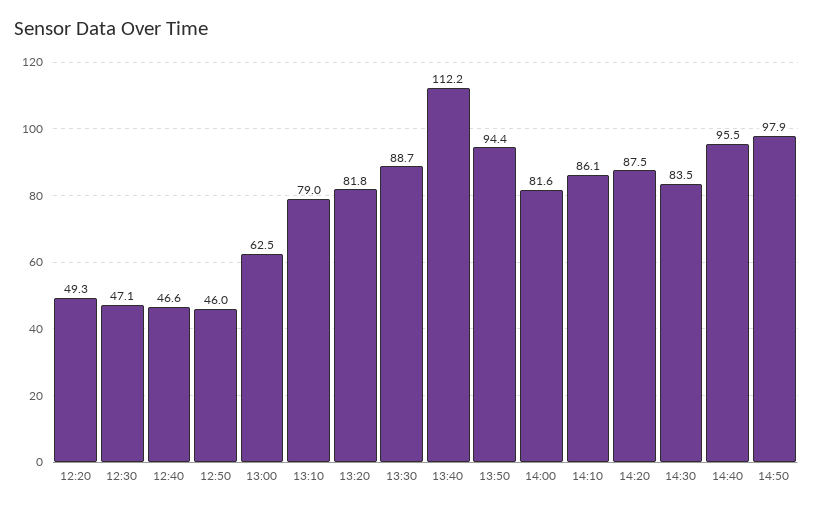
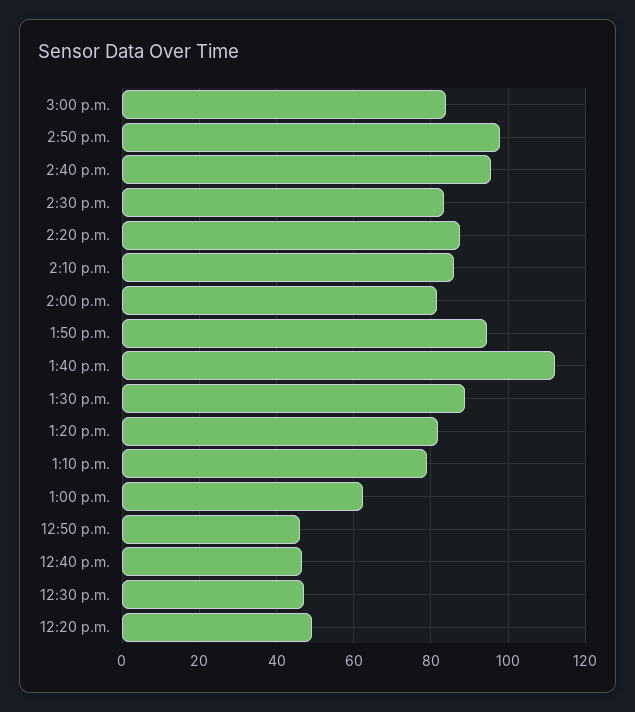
3:00 p.m.: none -> 84

